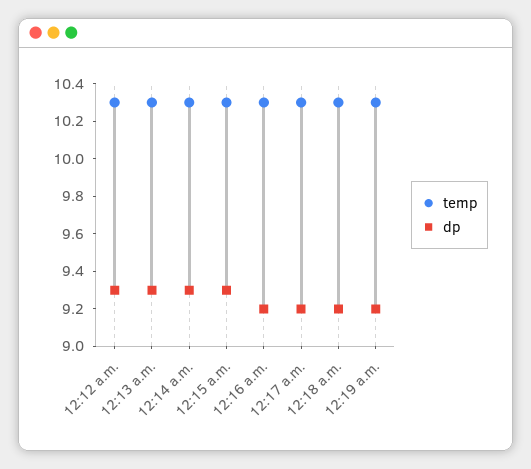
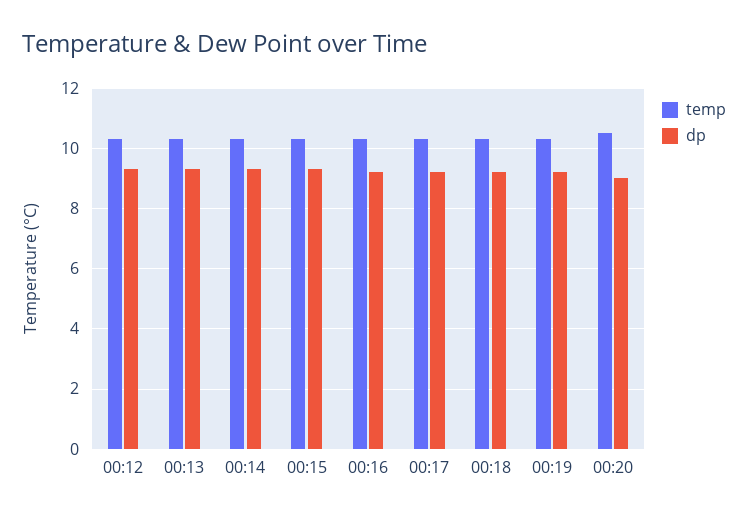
temp, 00:20: none -> 10.5
dp, 00:20: none -> 9

